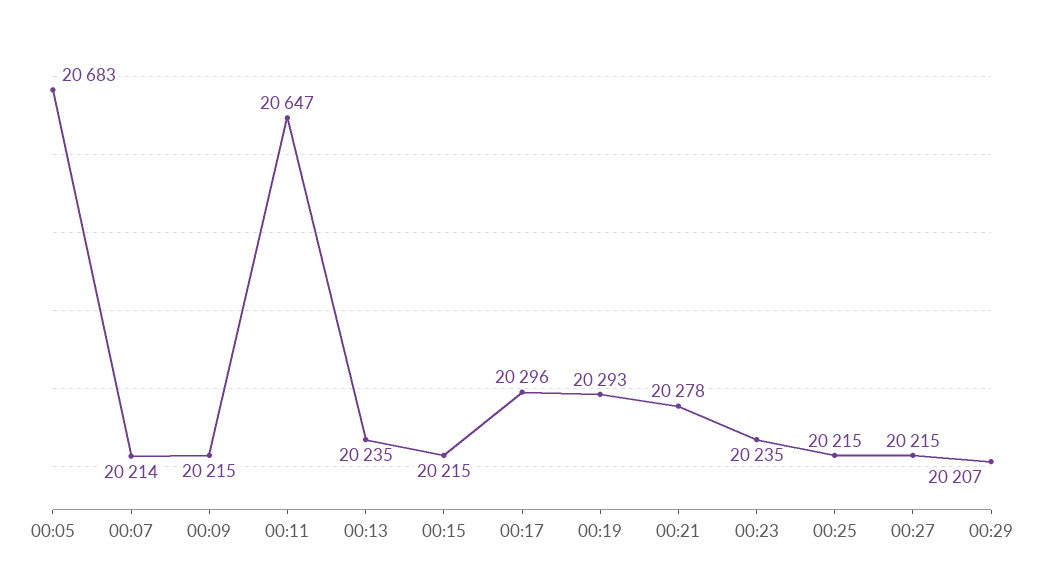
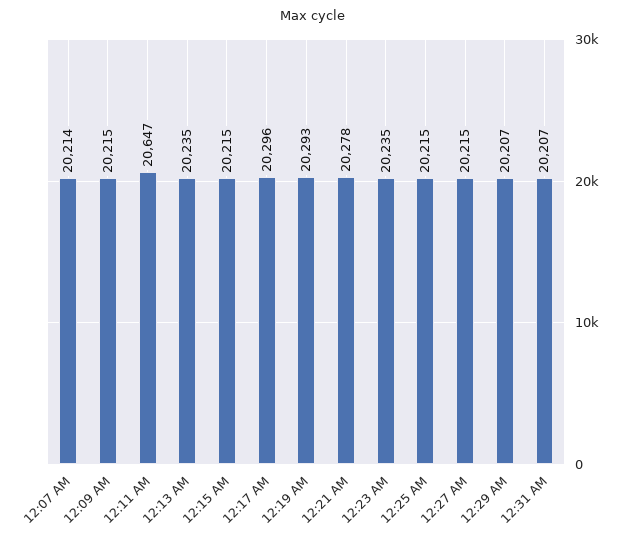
00:05: 20683 -> none
12:31 AM: none -> 20207

